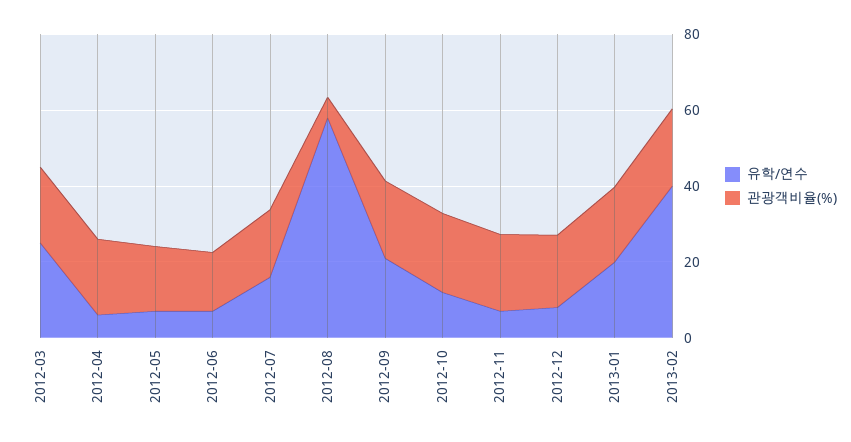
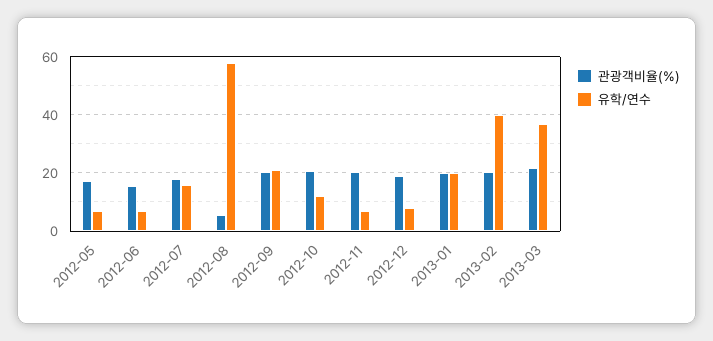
유학/연수, 2012-03: 25 -> none
관광객비율(%), 2012-03: 20 -> none
유학/연수, 2012-04: 5 -> none
관광객비율(%), 2012-04: 20 -> none
관광객비율(%), 2013-03: none -> 22.5
유학/연수, 2013-03: none -> 37.5

